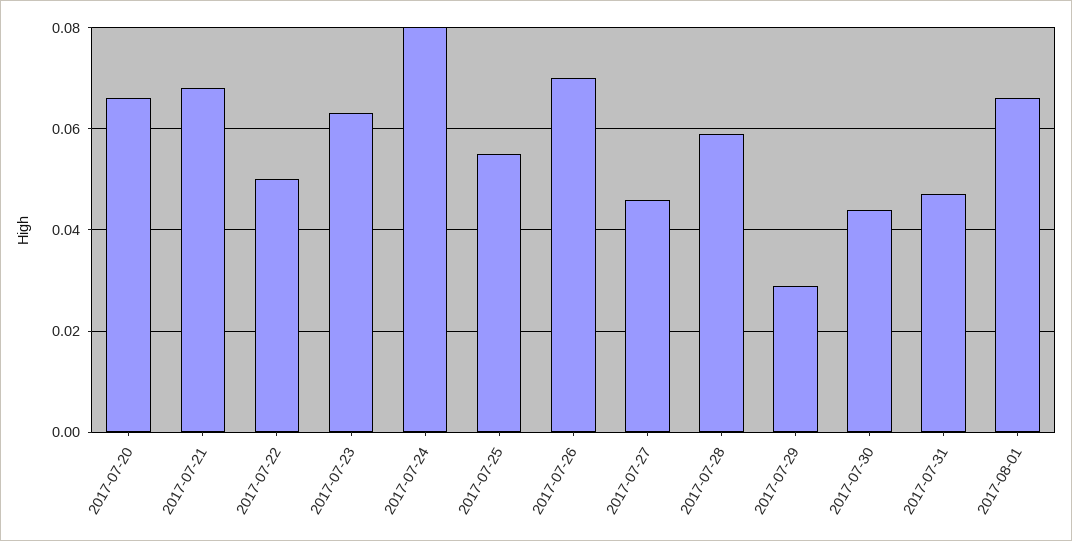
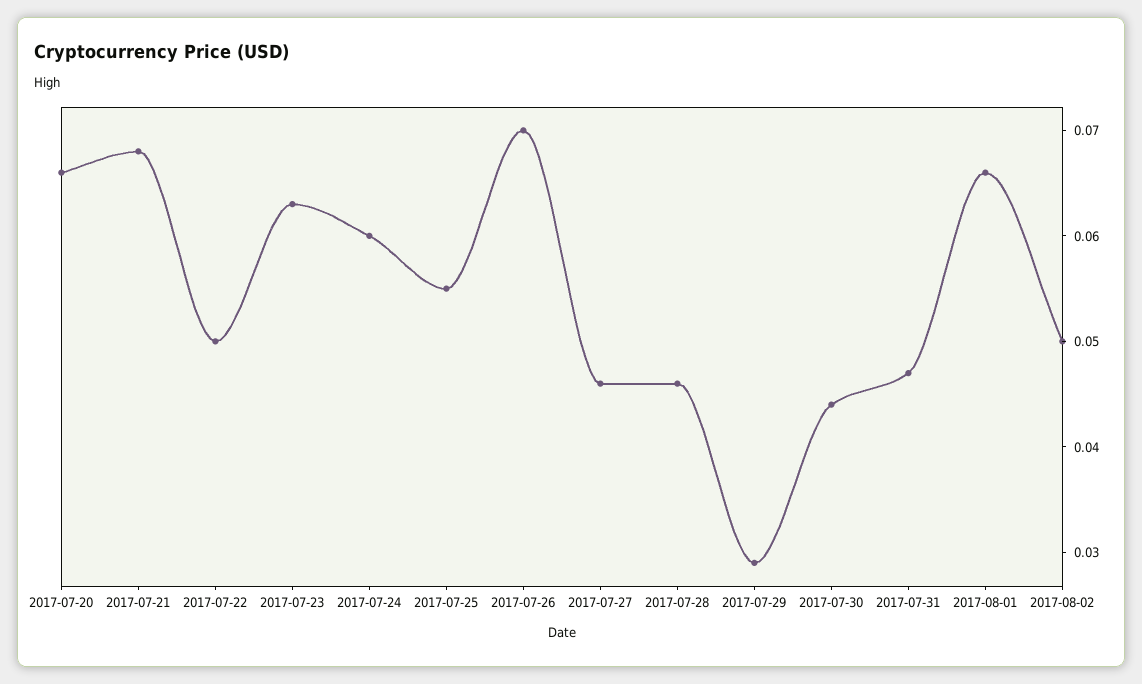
2017-07-24: 0.08 -> 0.06
2017-07-28: 0.06 -> 0.046
2017-08-02: none -> 0.05

